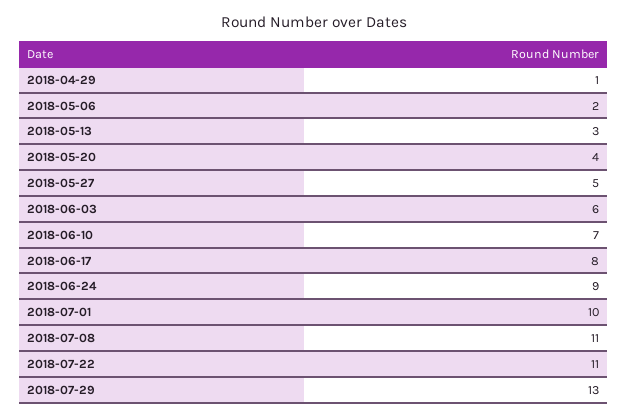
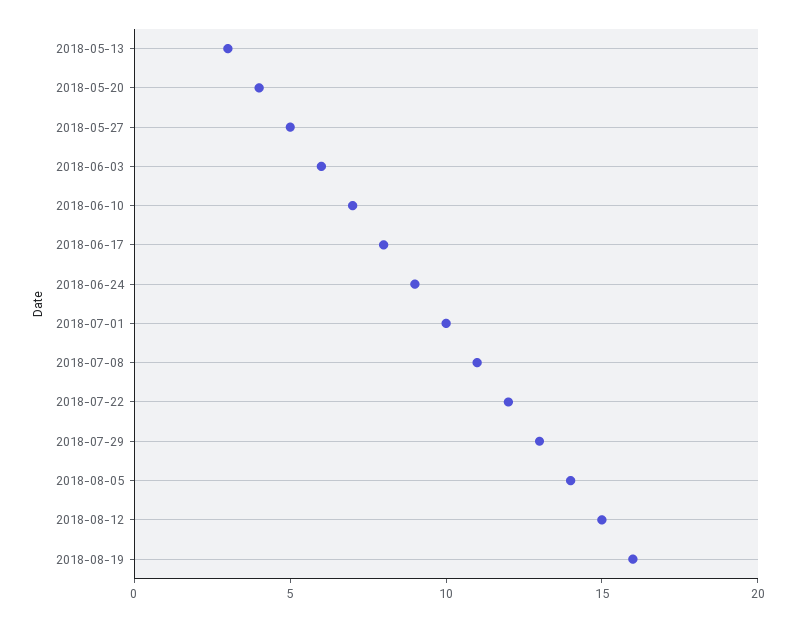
2018-04-29: 1 -> none
2018-05-06: 2 -> none
2018-07-22: 11 -> 12
2018-08-05: none -> 14
2018-08-12: none -> 15
2018-08-19: none -> 16

